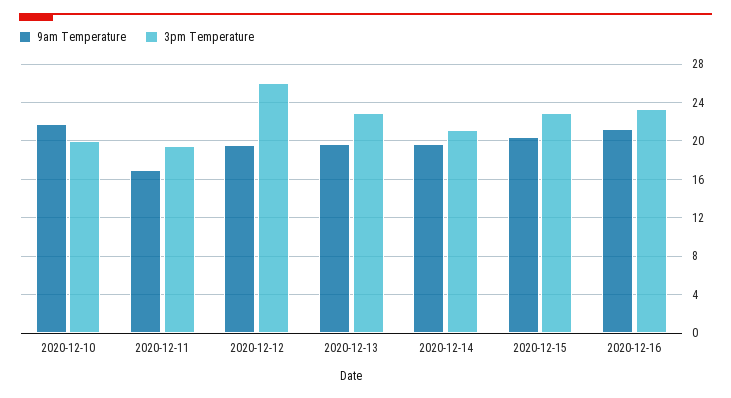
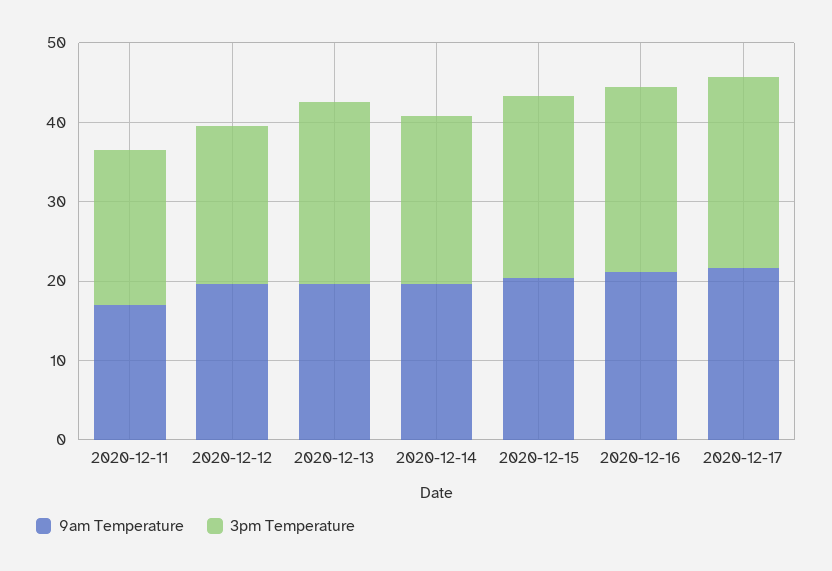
9am Temperature, 2020-12-10: 22 -> none
3pm Temperature, 2020-12-10: 20 -> none
3pm Temperature, 2020-12-12: 26 -> 20
9am Temperature, 2020-12-17: none -> 22
3pm Temperature, 2020-12-17: none -> 24

